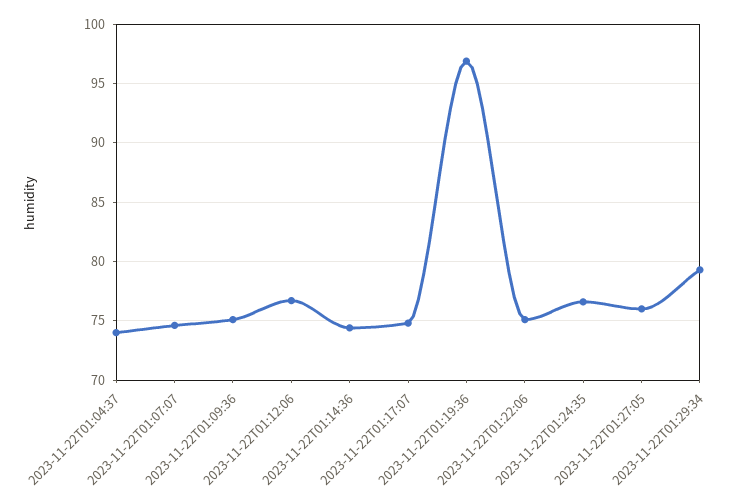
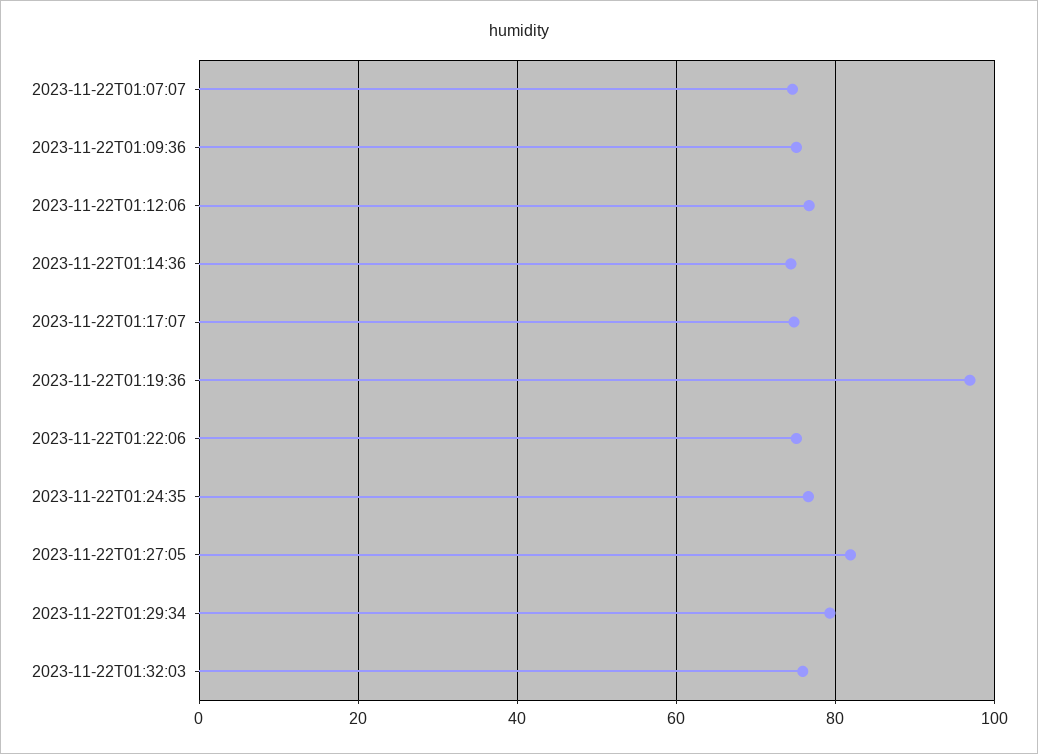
2023-11-22T01:04:37: 74 -> none
2023-11-22T01:27:05: 76 -> 82
2023-11-22T01:32:03: none -> 76

